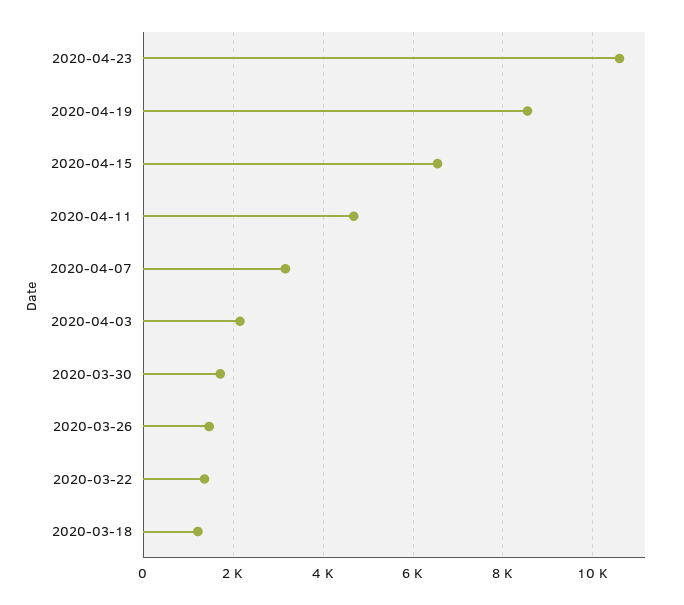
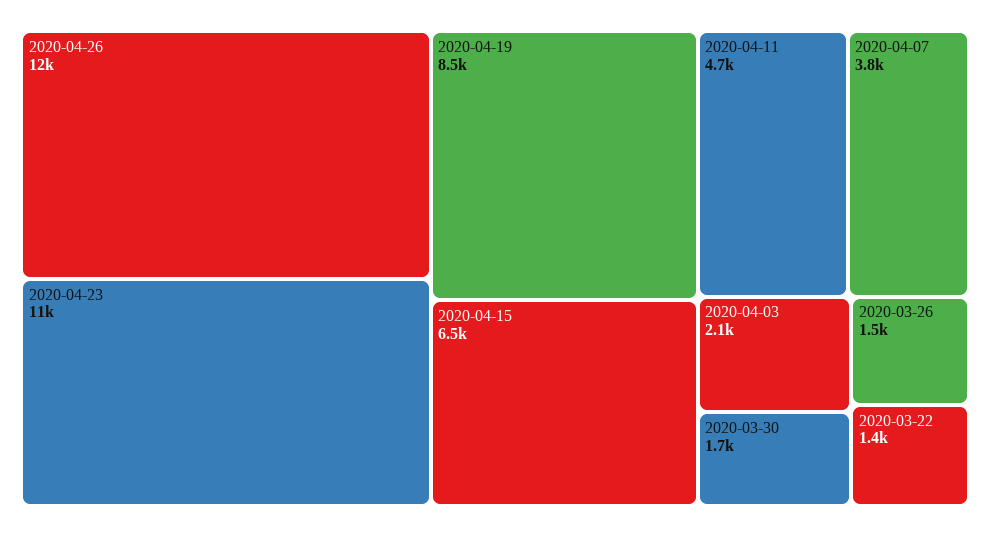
2020-04-07: 3200 -> 3800
2020-03-18: 1200 -> none
2020-04-26: none -> 12000

